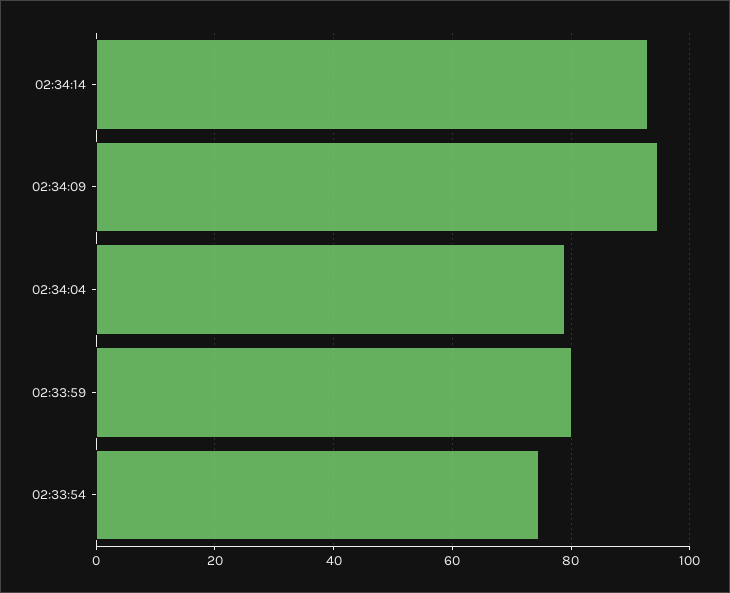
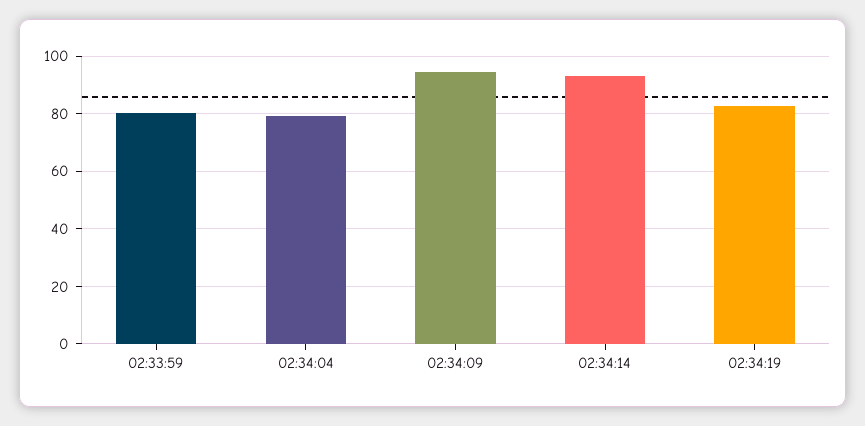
02:33:54: 74 -> none
02:34:19: none -> 82.5

